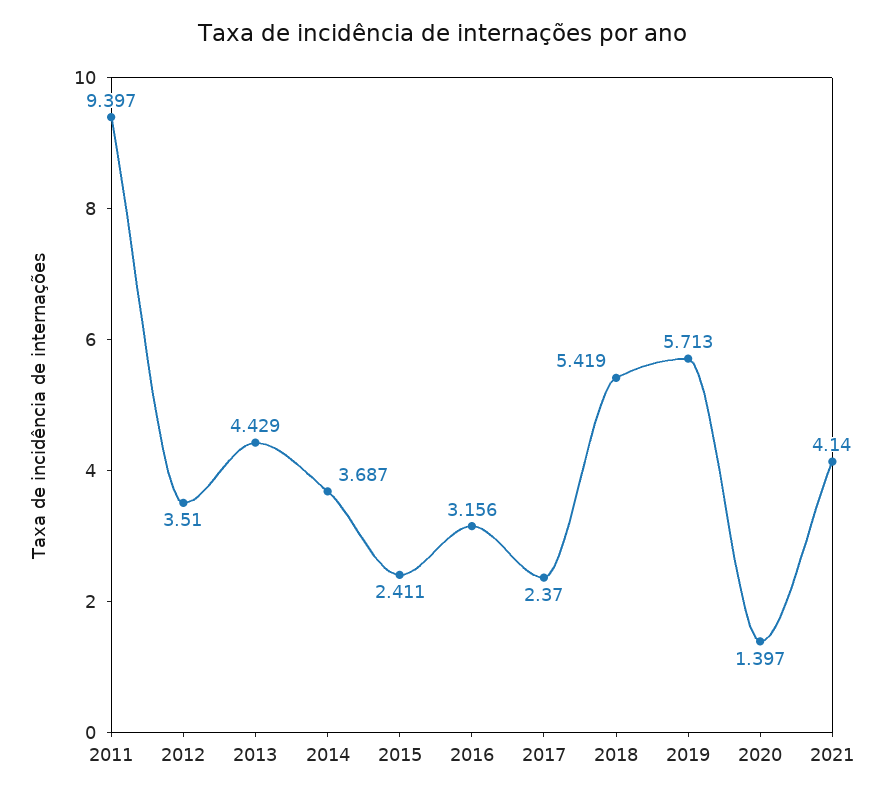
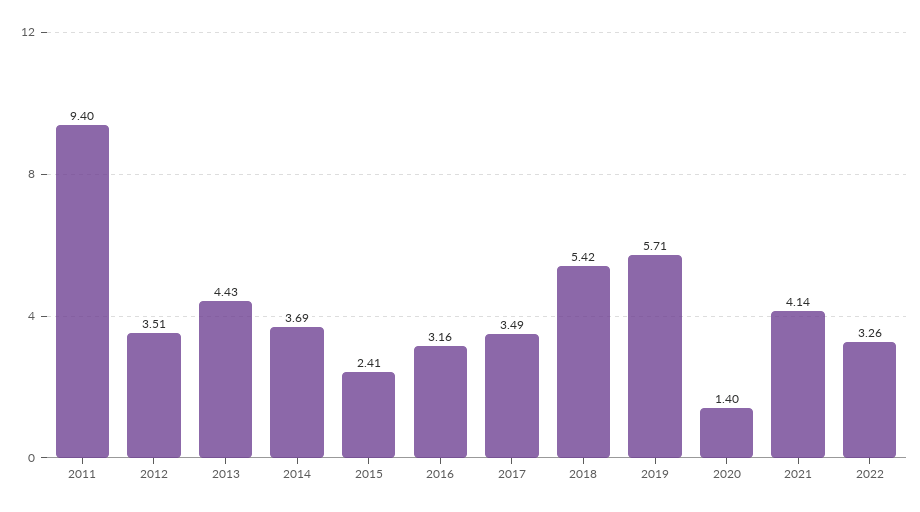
2017: 2.37 -> 3.49
2022: none -> 3.26

